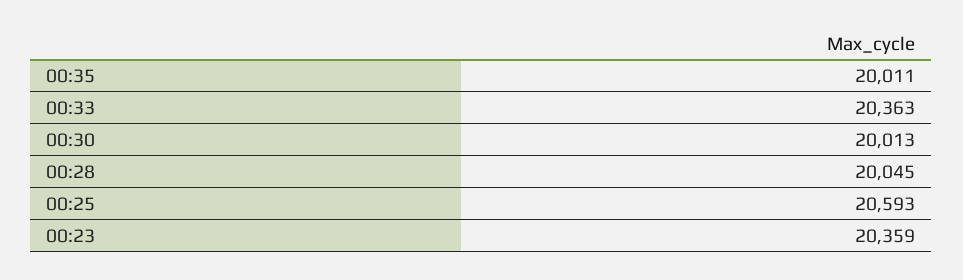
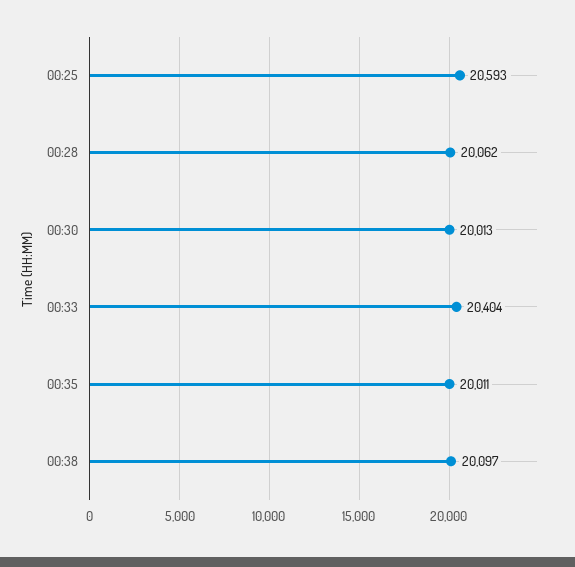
00:33: 20363 -> 20404
00:28: 20045 -> 20062
00:23: 20359 -> none
00:38: none -> 20097

